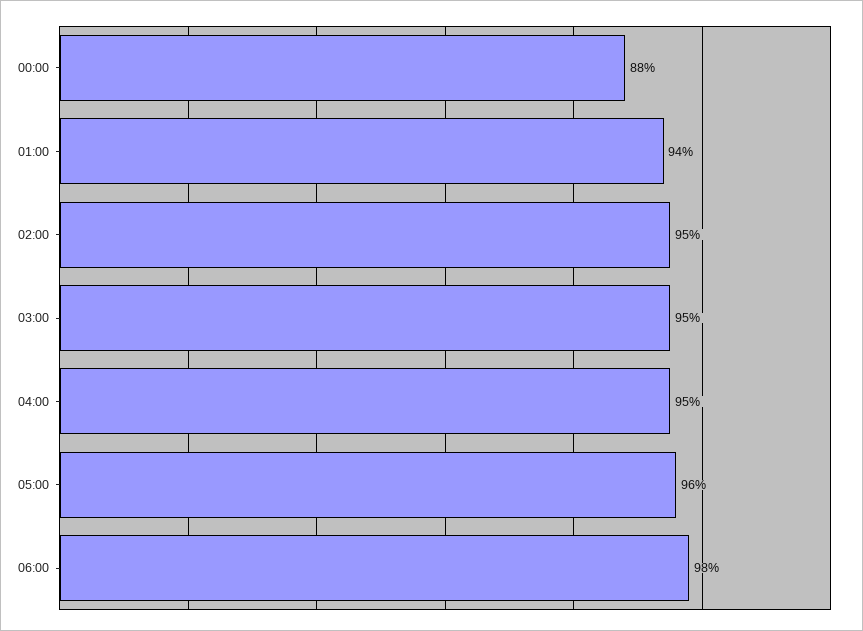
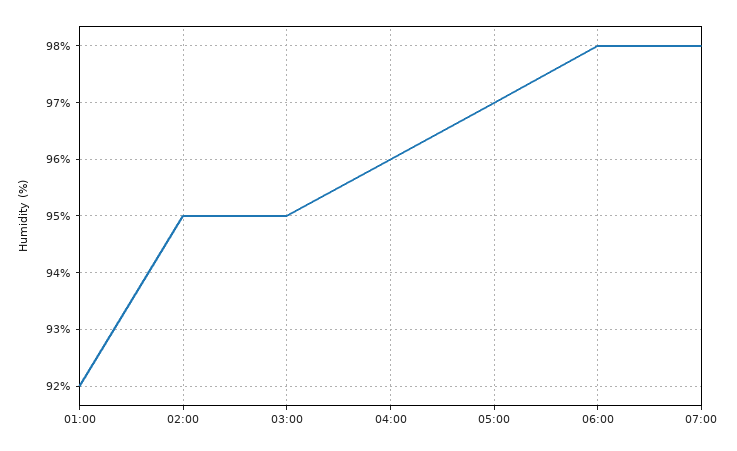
00:00: 88 -> none
01:00: 94 -> 92
04:00: 95 -> 96
05:00: 96 -> 97
07:00: none -> 98

